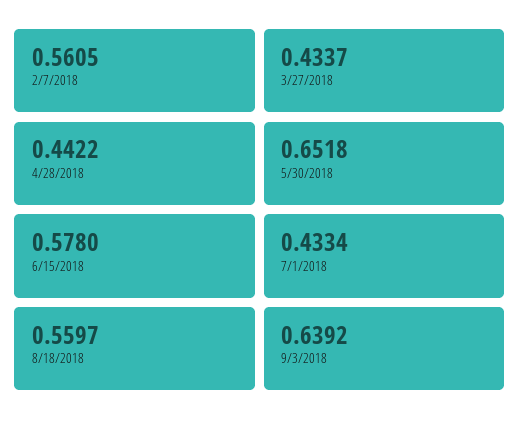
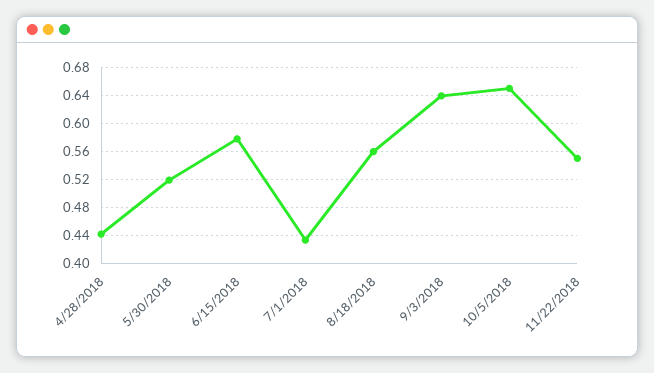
2/7/2018: 0.5605 -> none
3/27/2018: 0.4337 -> none
5/30/2018: 0.6518 -> 0.52
10/5/2018: none -> 0.65
11/22/2018: none -> 0.55

